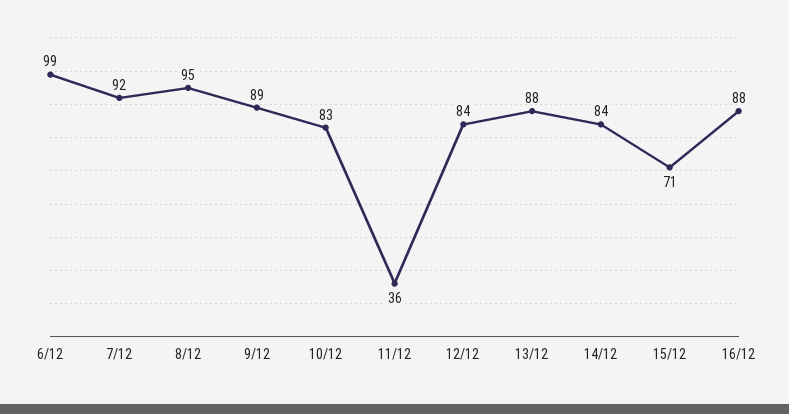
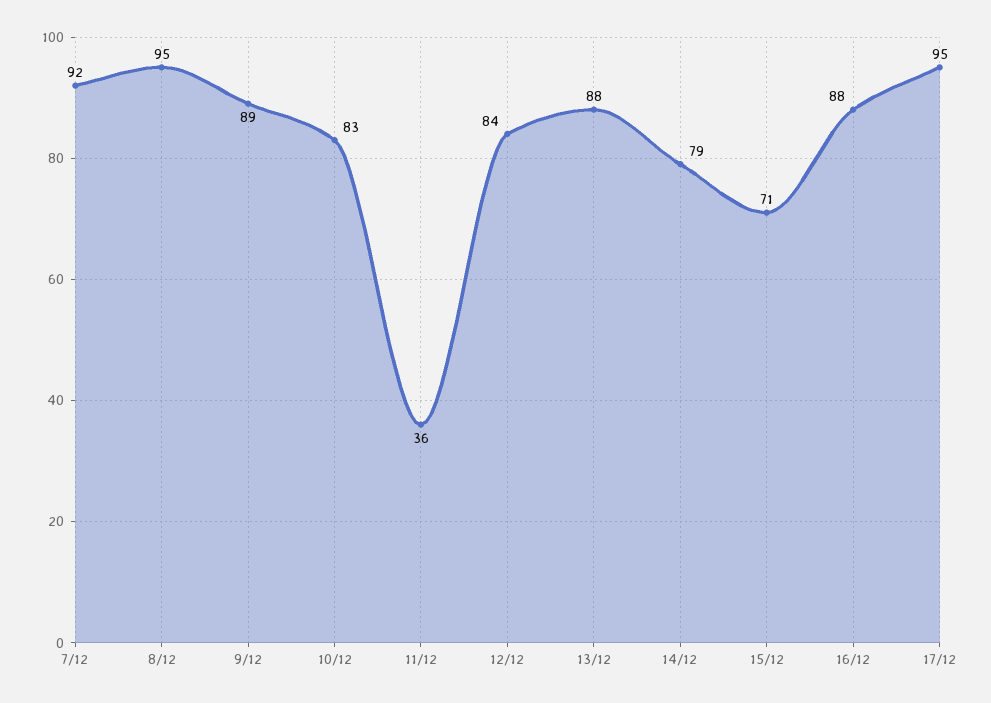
6/12: 99 -> none
14/12: 84 -> 79
17/12: none -> 95

